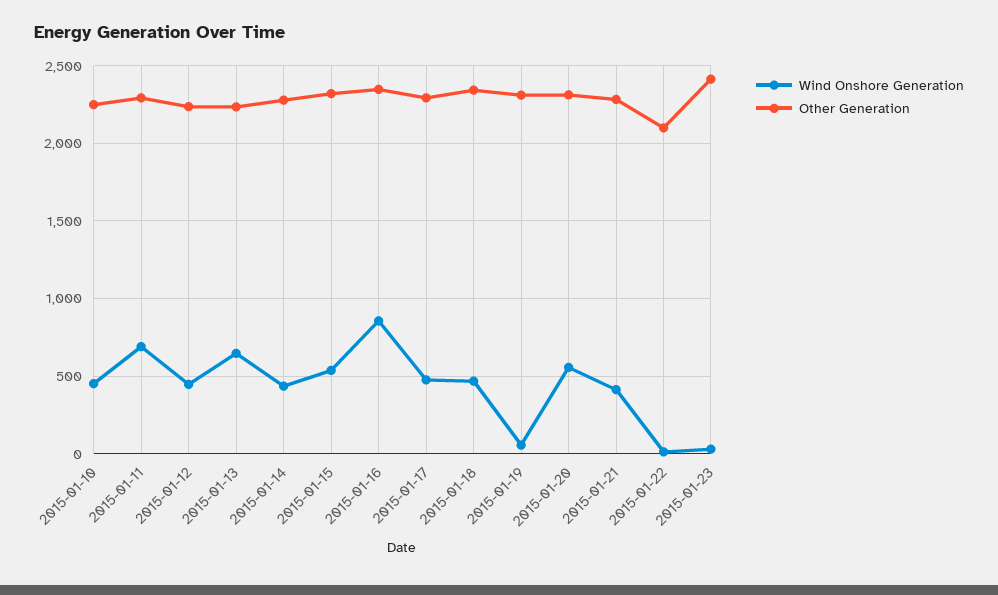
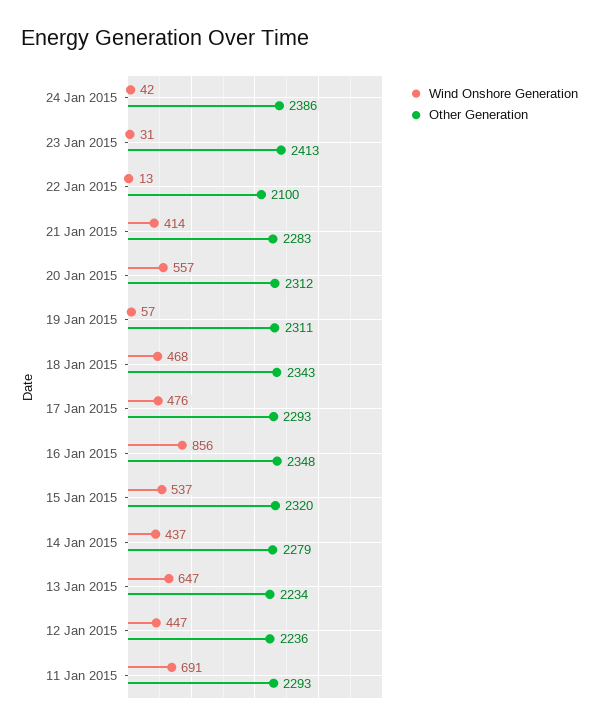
Wind Onshore Generation, 2015-01-10: 450 -> none
Other Generation, 2015-01-10: 2250 -> none
Wind Onshore Generation, 24 Jan 2015: none -> 42
Other Generation, 24 Jan 2015: none -> 2386

